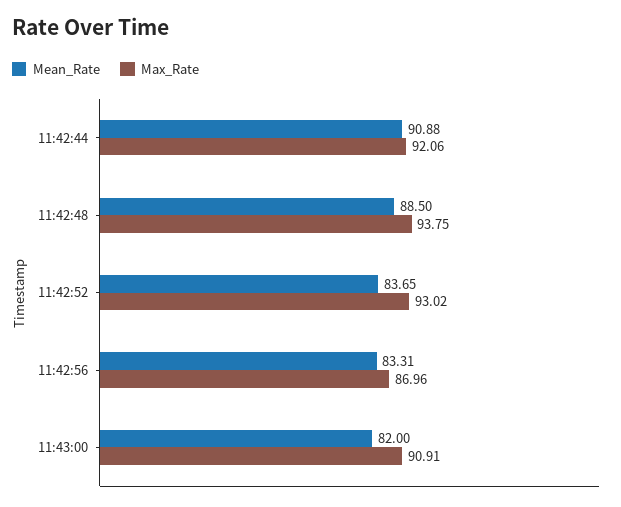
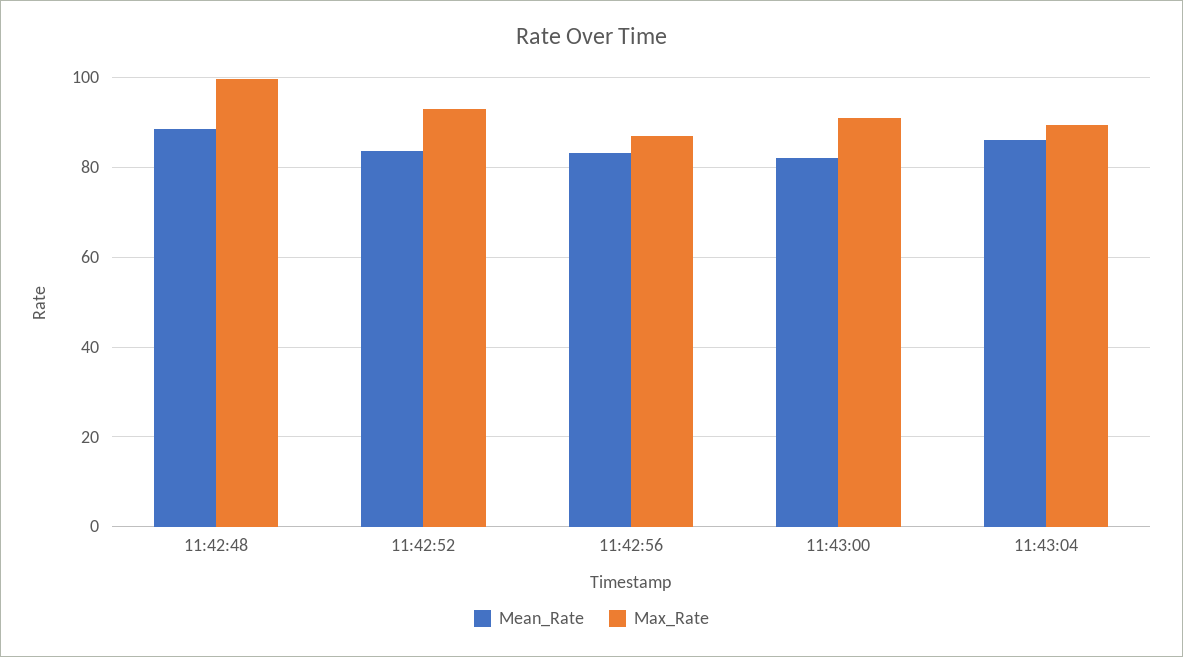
Mean_Rate, 11:42:44: 90.88 -> none
Max_Rate, 11:42:44: 92.06 -> none
Max_Rate, 11:42:48: 93.75 -> 100
Mean_Rate, 11:43:04: none -> 86
Max_Rate, 11:43:04: none -> 90

